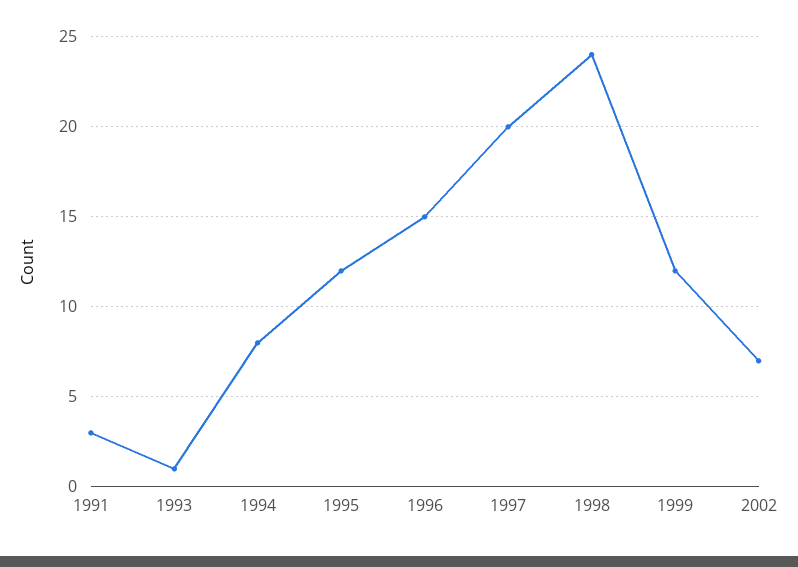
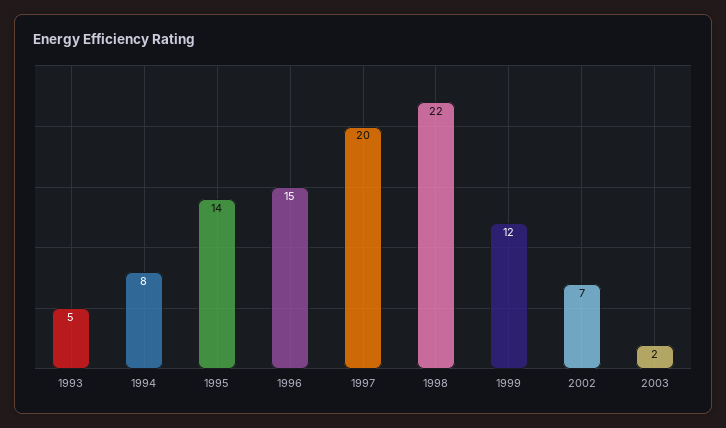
1991: 3 -> none
1993: 1 -> 5
1995: 12 -> 14
1998: 24 -> 22
2003: none -> 2

